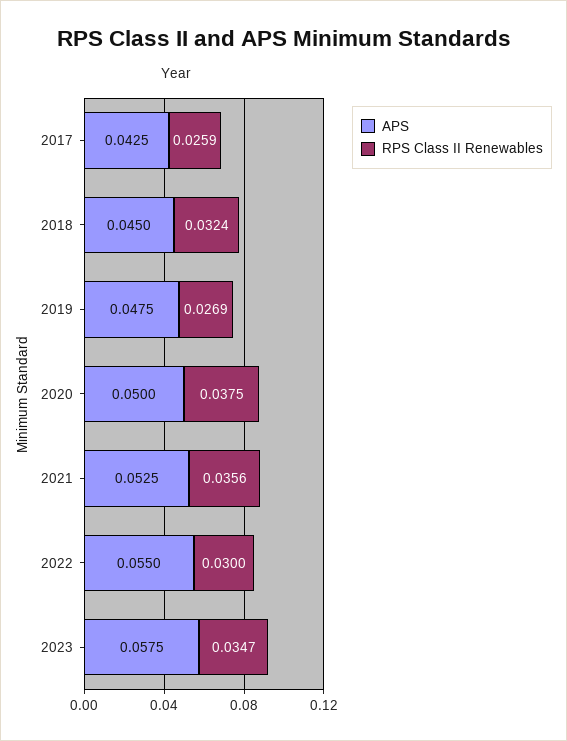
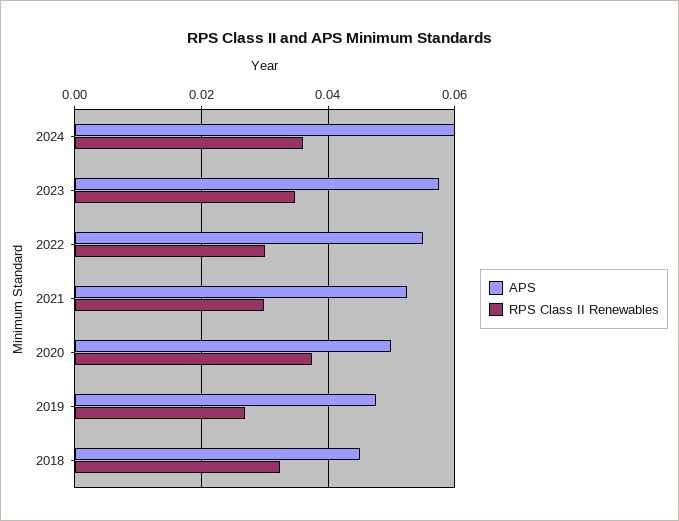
APS, 2017: 0.0425 -> none
RPS Class II Renewables, 2017: 0.0259 -> none
RPS Class II Renewables, 2021: 0.0356 -> 0.03
APS, 2024: none -> 0.06
RPS Class II Renewables, 2024: none -> 0.036

